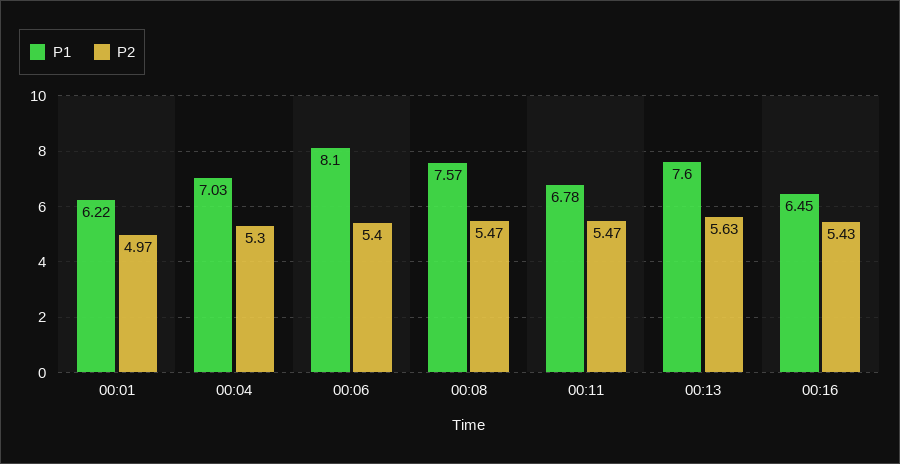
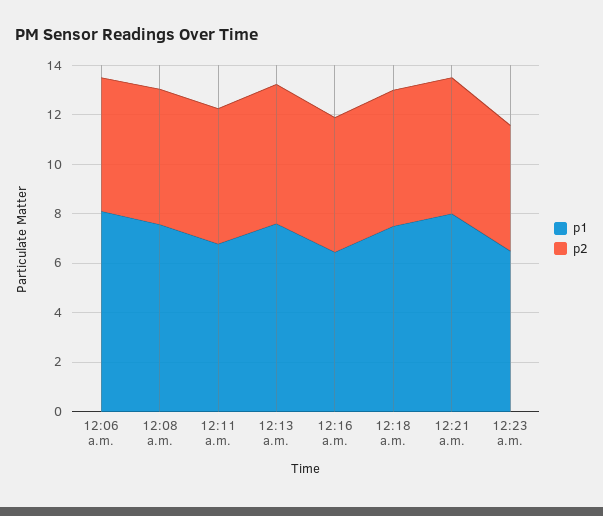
P1, 00:01: 6.22 -> none
P2, 00:01: 4.97 -> none
P1, 00:04: 7.03 -> none
P2, 00:04: 5.3 -> none
P1, 12:18 a.m.: none -> 7.5
P2, 12:18 a.m.: none -> 5.5
P1, 12:21 a.m.: none -> 8
P2, 12:21 a.m.: none -> 5.5
P1, 12:23 a.m.: none -> 6.5
P2, 12:23 a.m.: none -> 5

